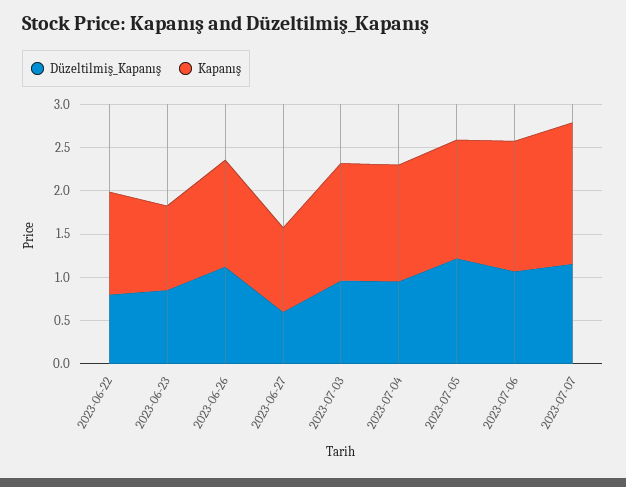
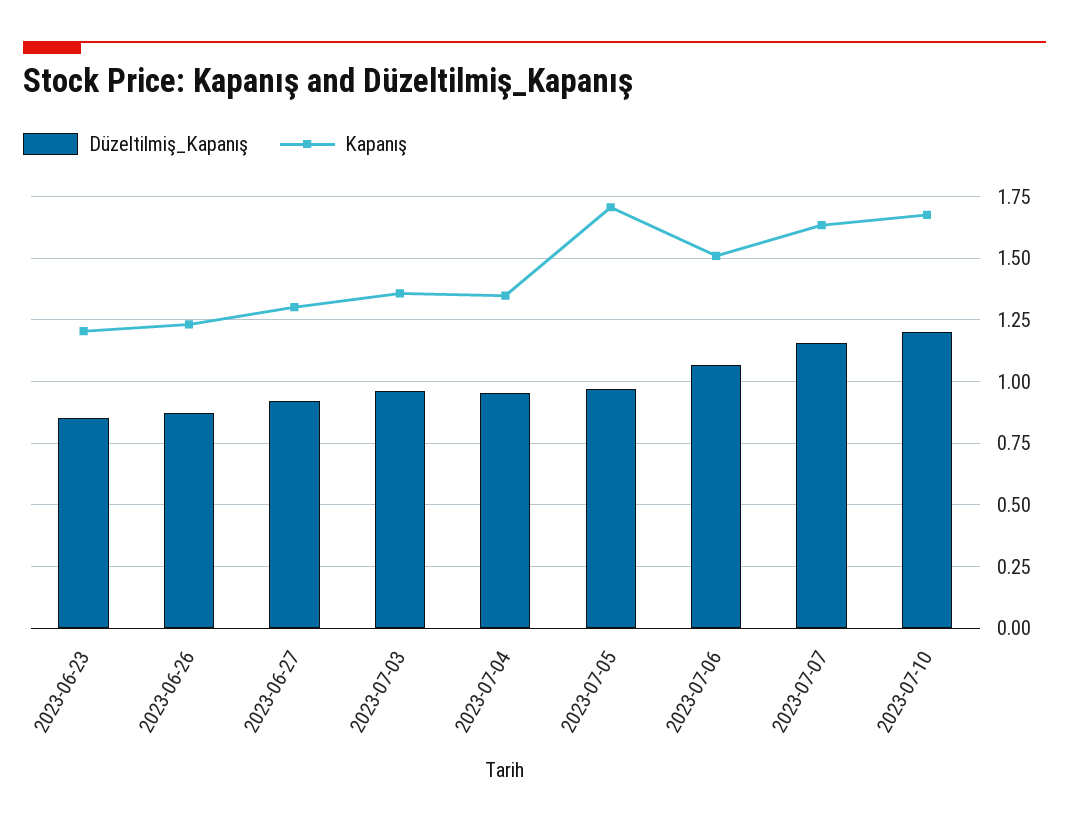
Düzeltilmiş_Kapanış, 2023-06-22: 0.8 -> none
Kapanış, 2023-06-22: 1.2 -> none
Kapanış, 2023-06-23: 1 -> 1.2
Düzeltilmiş_Kapanış, 2023-06-26: 1.1 -> 0.875
Düzeltilmiş_Kapanış, 2023-06-27: 0.6 -> 0.925
Kapanış, 2023-06-27: 1 -> 1.3
Düzeltilmiş_Kapanış, 2023-07-05: 1.2 -> 0.975
Kapanış, 2023-07-05: 1.4 -> 1.7
Düzeltilmiş_Kapanış, 2023-07-10: none -> 1.2
Kapanış, 2023-07-10: none -> 1.675

